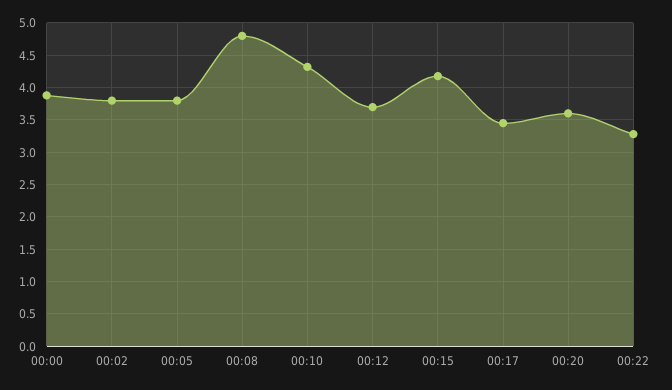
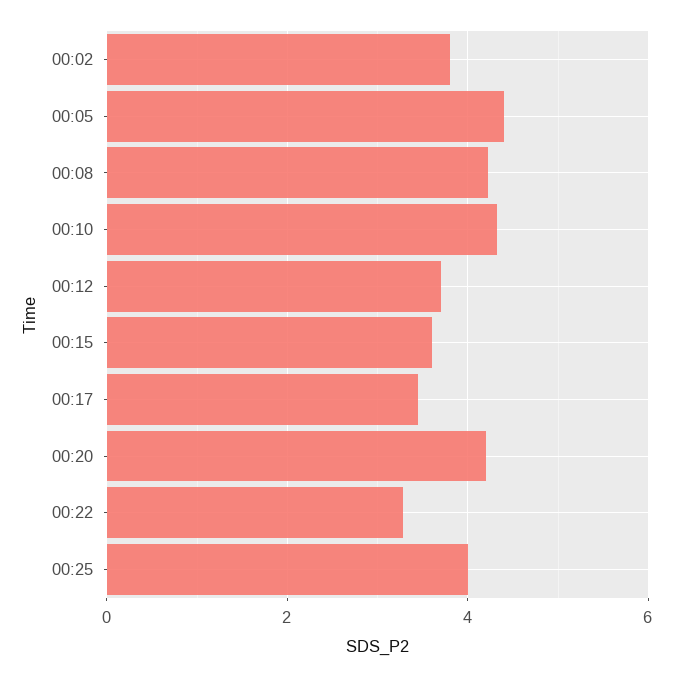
00:00: 3.9 -> none
00:05: 3.8 -> 4.4
00:08: 4.8 -> 4.2
00:15: 4.2 -> 3.6
00:20: 3.6 -> 4.2
00:25: none -> 4

